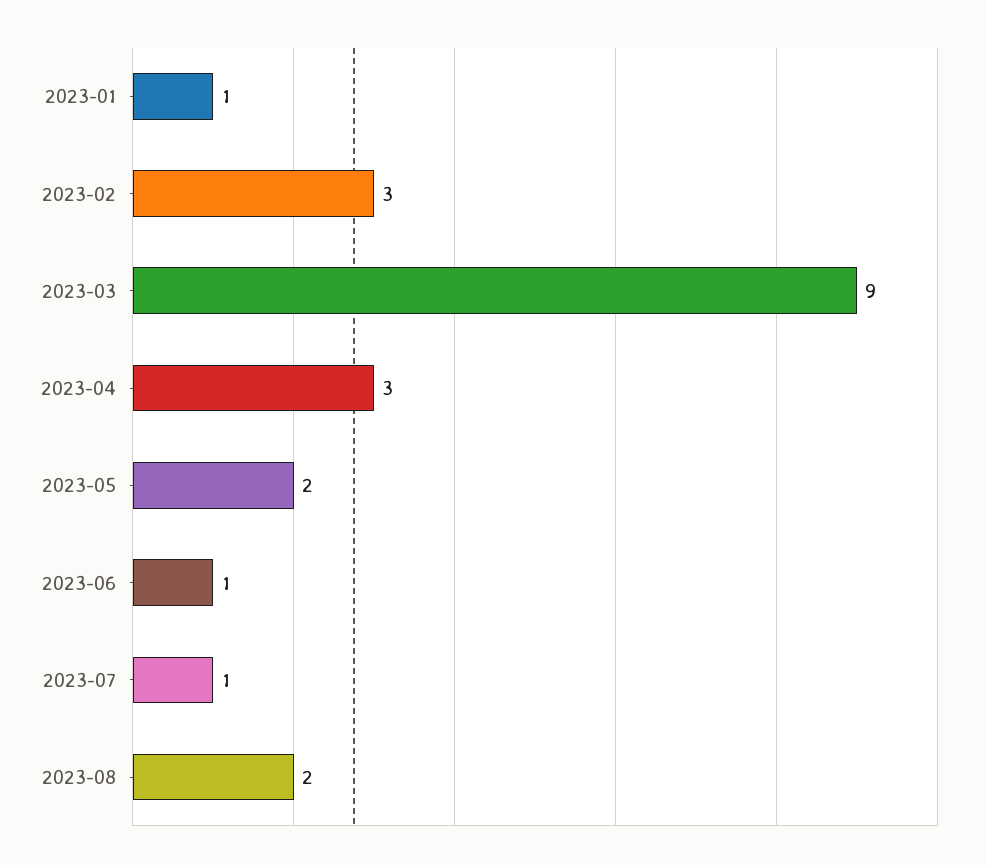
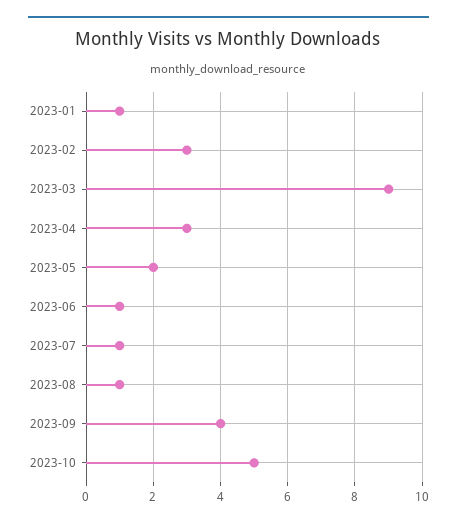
2023-08: 2 -> 1
2023-09: none -> 4
2023-10: none -> 5

